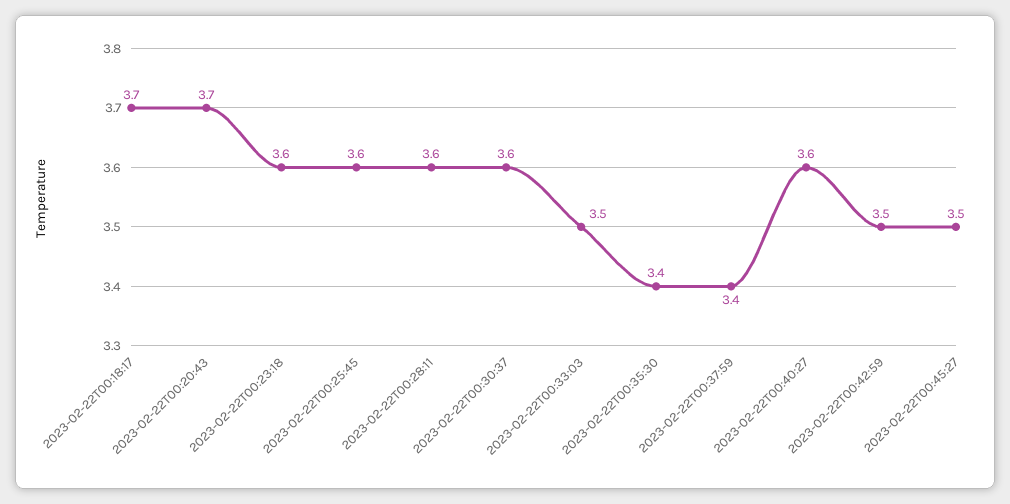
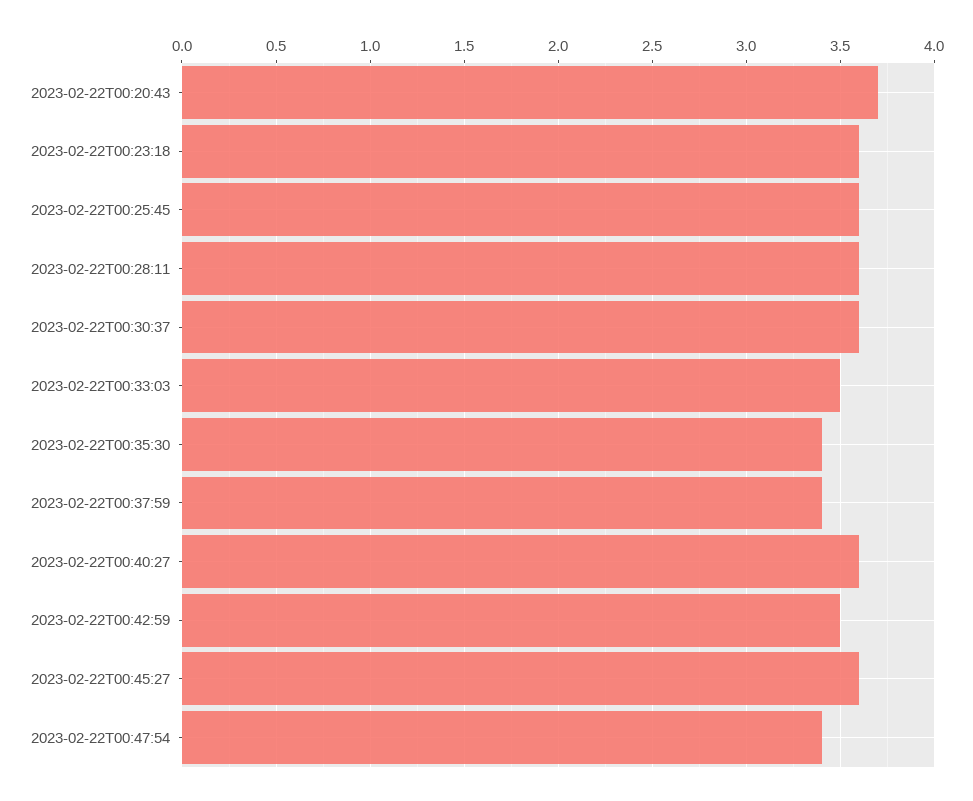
2023-02-22T00:18:17: 3.7 -> none
2023-02-22T00:45:27: 3.5 -> 3.6
2023-02-22T00:47:54: none -> 3.4

